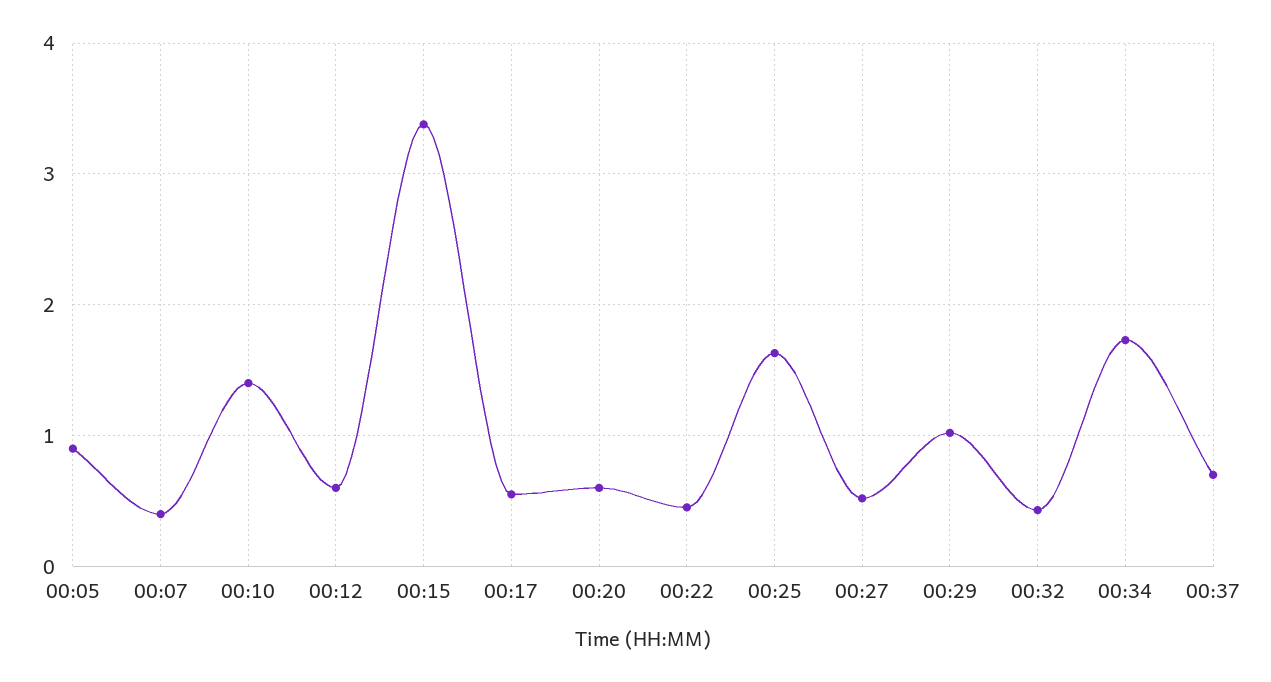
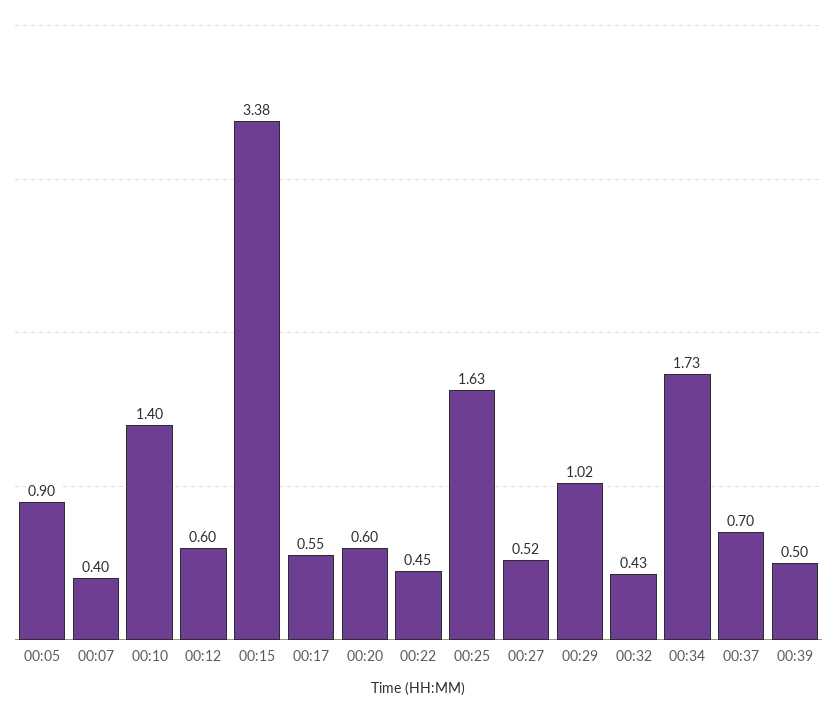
00:39: none -> 0.5

